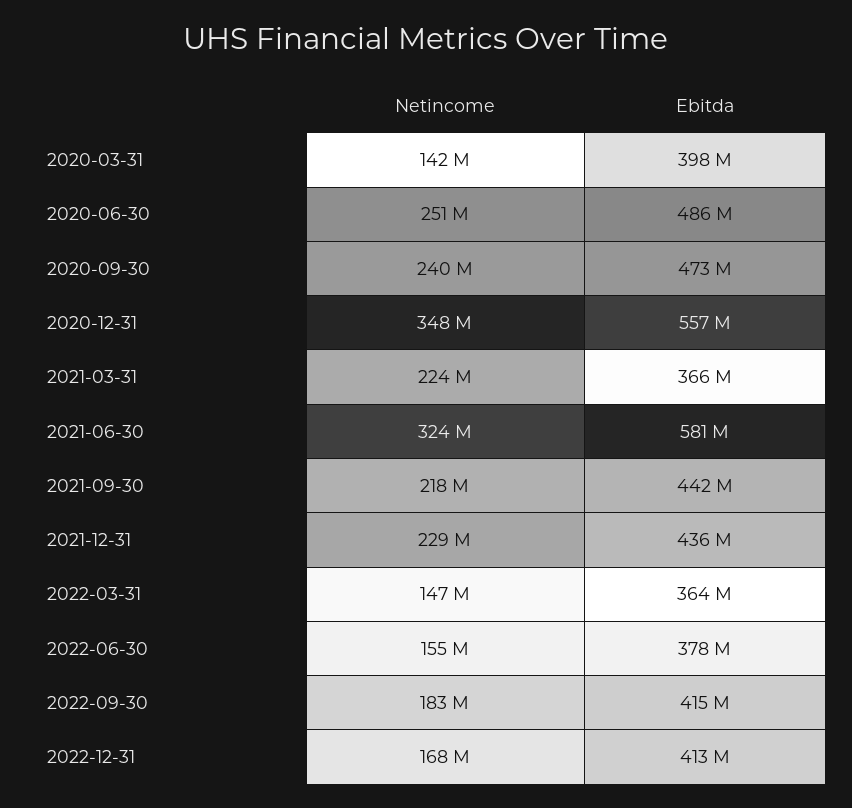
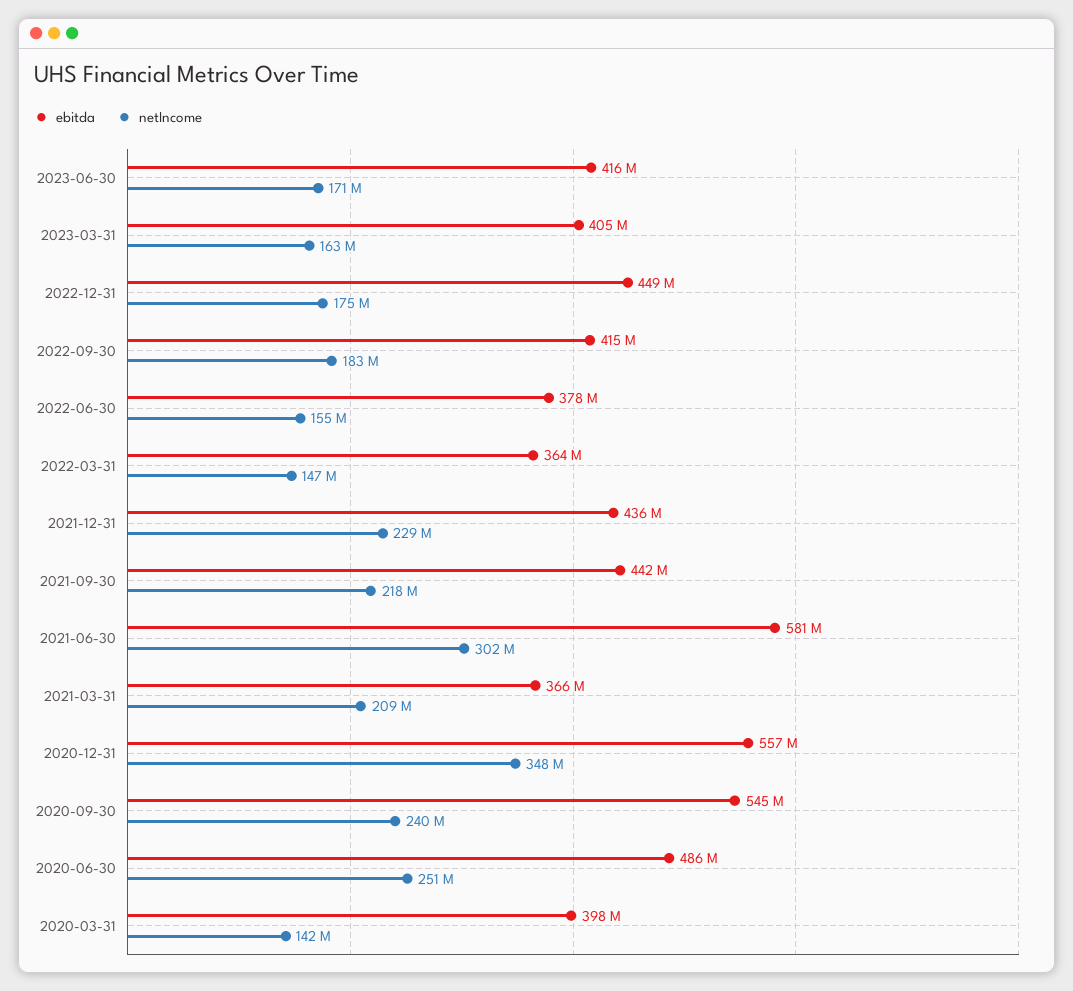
Ebitda, 2020-09-30: 473000000 -> 545000000
Netincome, 2021-03-31: 224000000 -> 209000000
Netincome, 2021-06-30: 324000000 -> 302000000
Netincome, 2022-12-31: 168000000 -> 175000000
Ebitda, 2022-12-31: 413000000 -> 449000000
Ebitda, 2023-06-30: none -> 416000000
Netincome, 2023-06-30: none -> 171000000
Ebitda, 2023-03-31: none -> 405000000
Netincome, 2023-03-31: none -> 163000000

